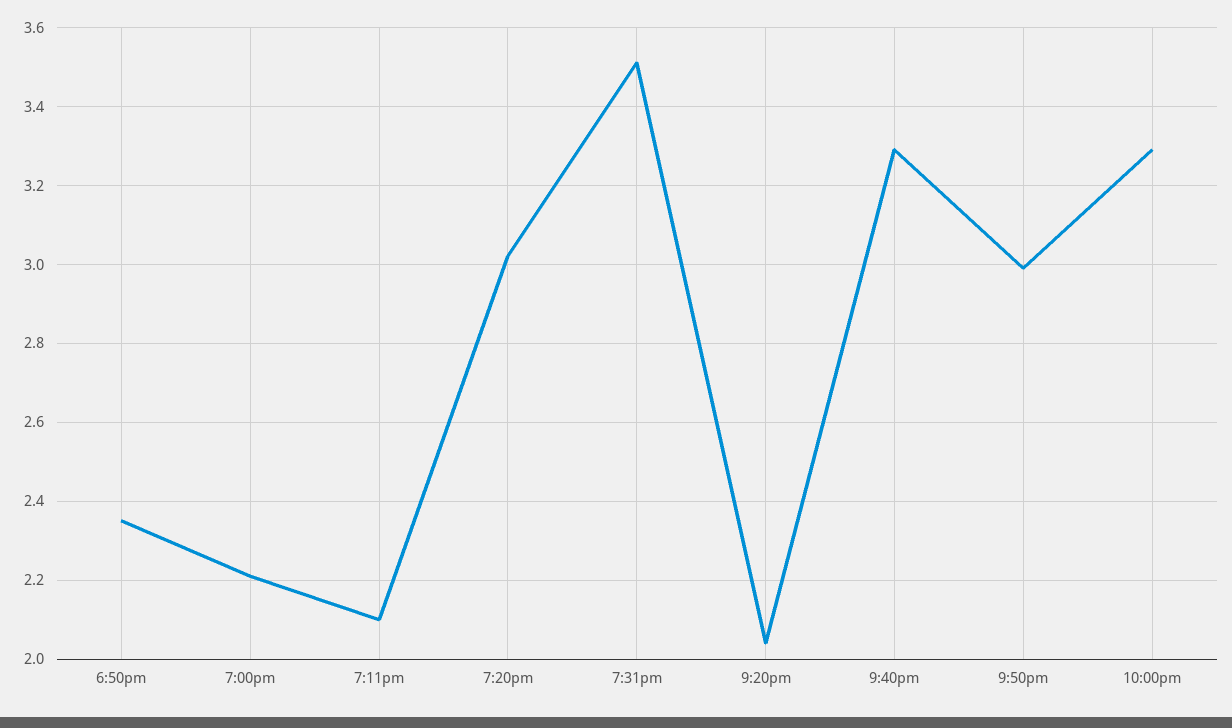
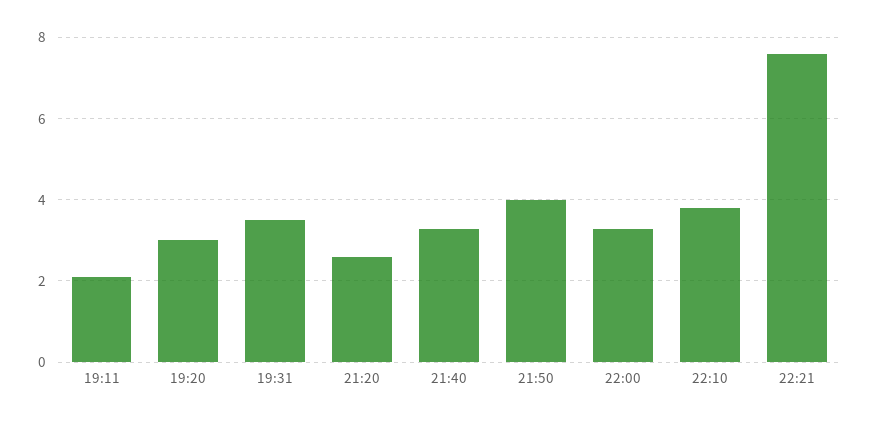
6:50pm: 2.35 -> none
7:00pm: 2.2 -> none
9:20pm: 2.05 -> 2.6
9:50pm: 3 -> 4
22:10: none -> 3.8
22:21: none -> 7.6

